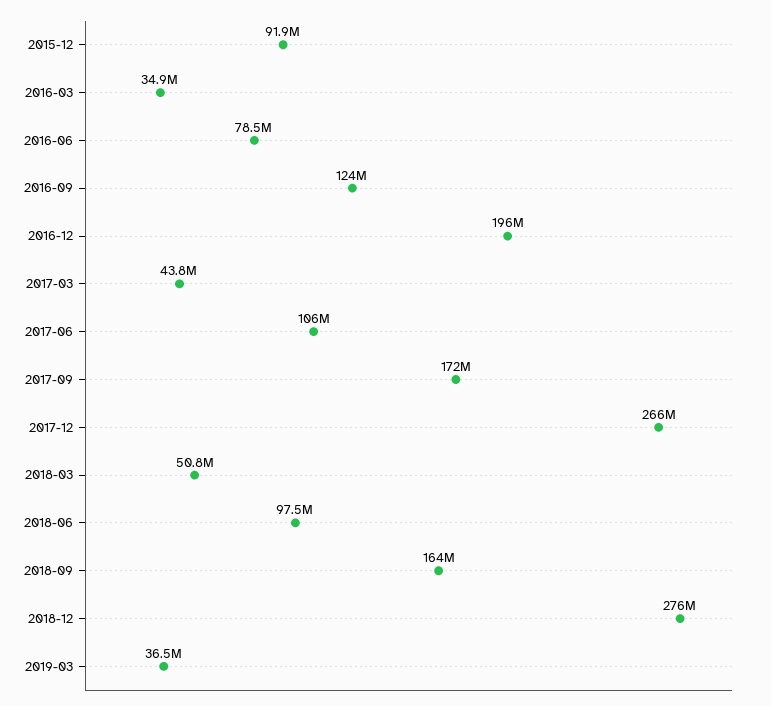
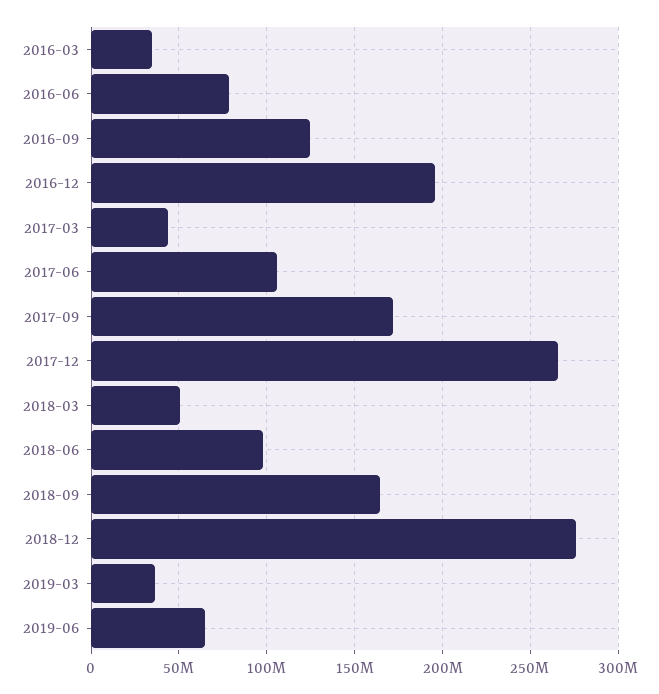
2015-12: 91900000 -> none
2019-06: none -> 65000000

